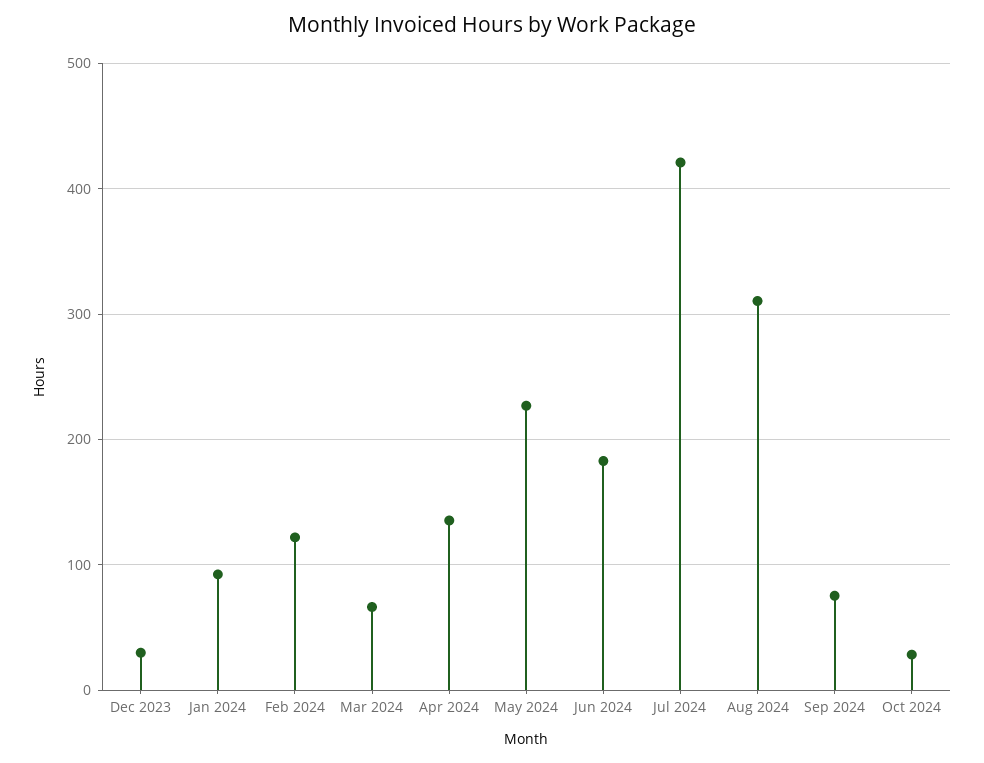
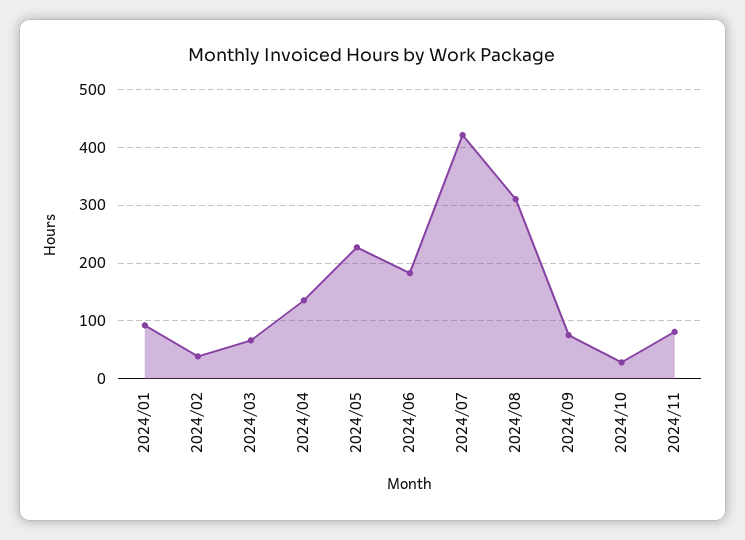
Dec 2023: 30 -> none
Feb 2024: 120 -> 40
2024/11: none -> 80

